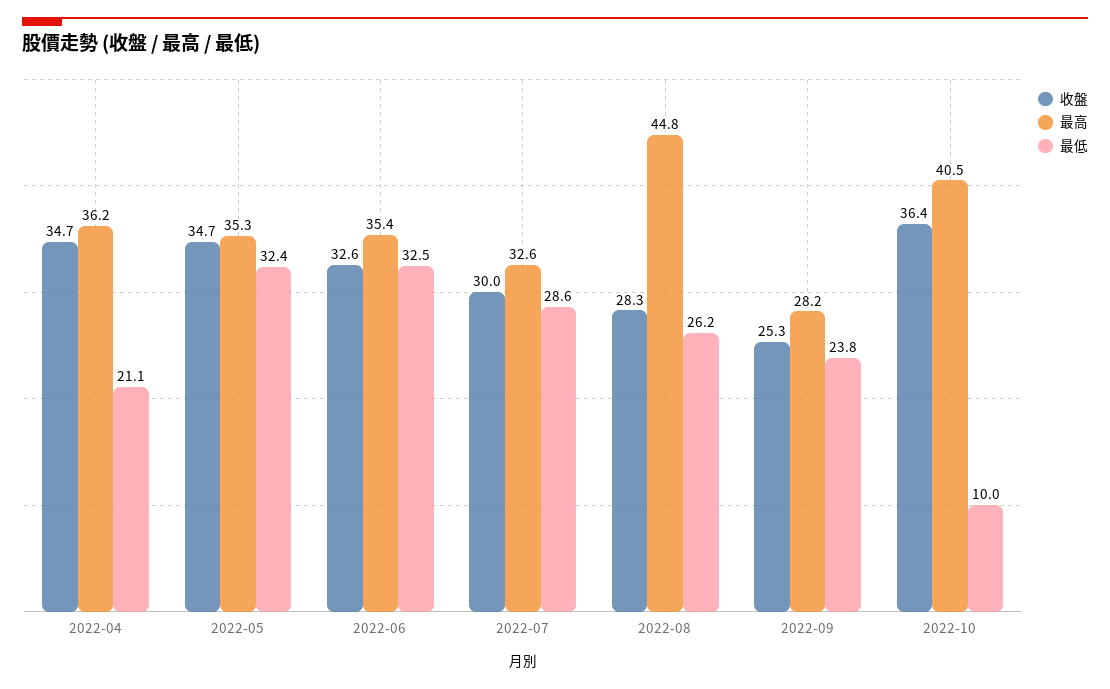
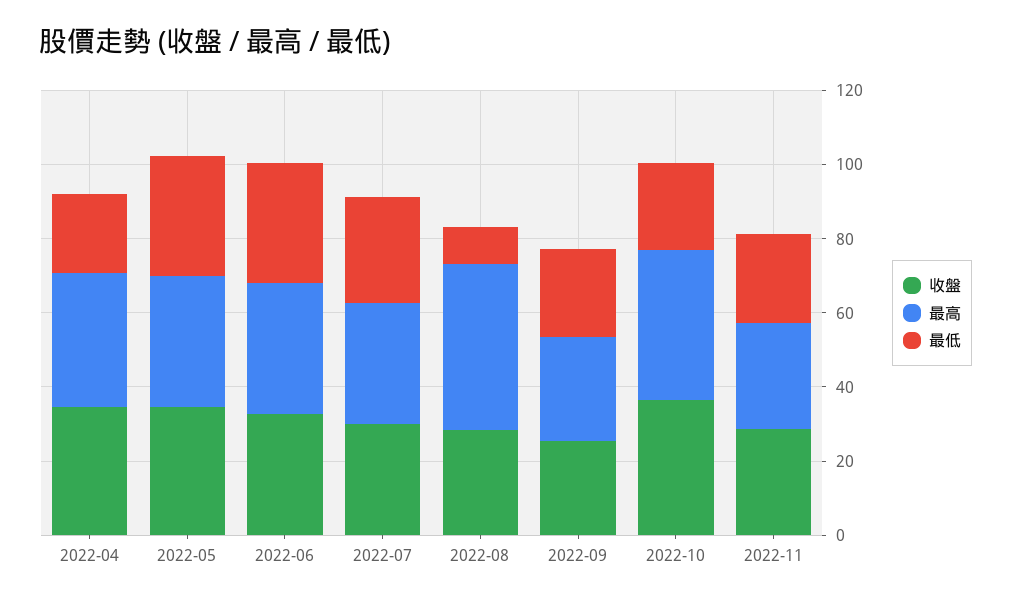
最低, 2022-08: 26.2 -> 10
最低, 2022-10: 10 -> 25
收盤, 2022-11: none -> 30
最高, 2022-11: none -> 30
最低, 2022-11: none -> 25

